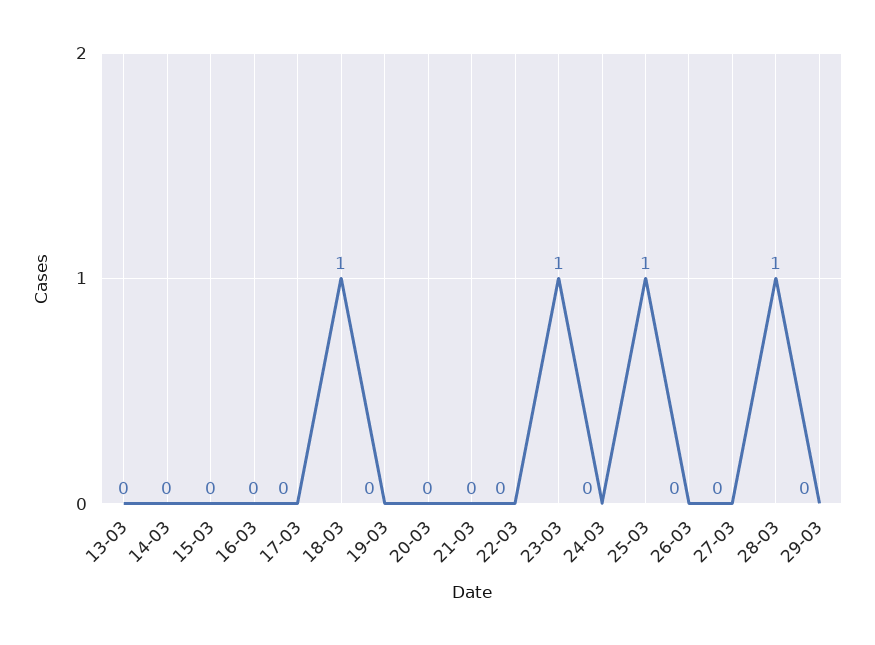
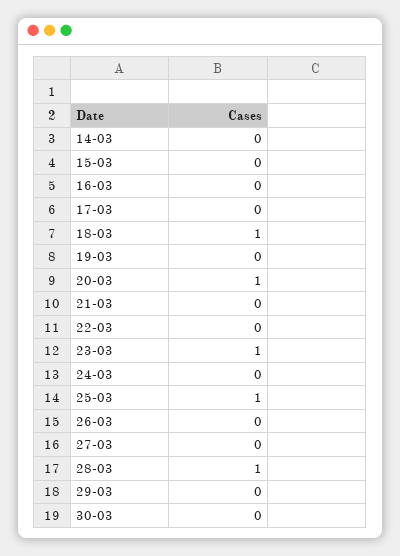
13-03: 0 -> none
20-03: 0 -> 1
30-03: none -> 0

